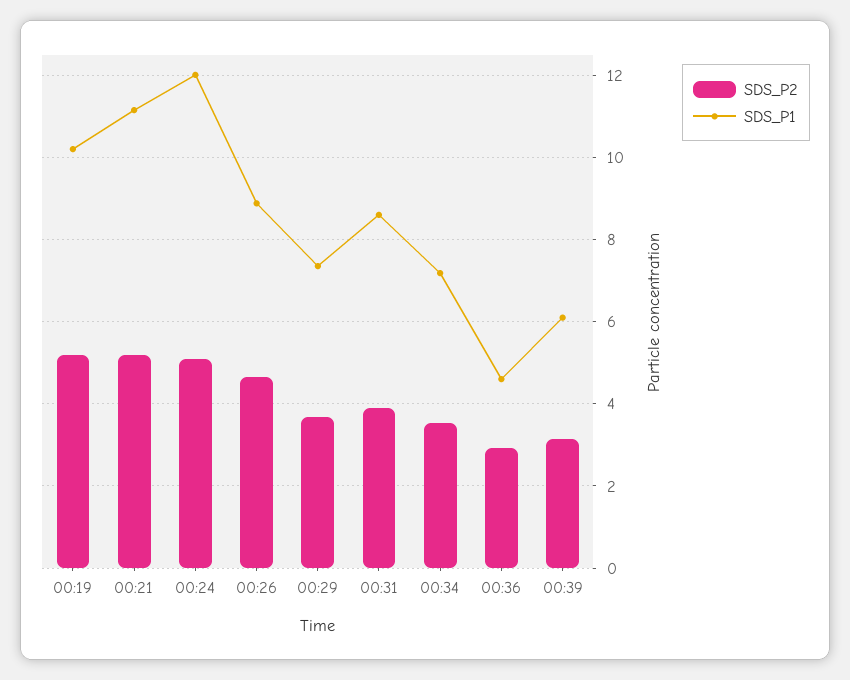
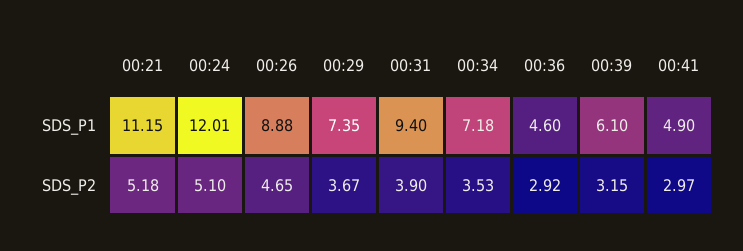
SDS_P2, 00:19: 5.2 -> none
SDS_P1, 00:19: 10.2 -> none
SDS_P1, 00:31: 8.6 -> 9.4
SDS_P1, 00:41: none -> 4.9
SDS_P2, 00:41: none -> 2.97

